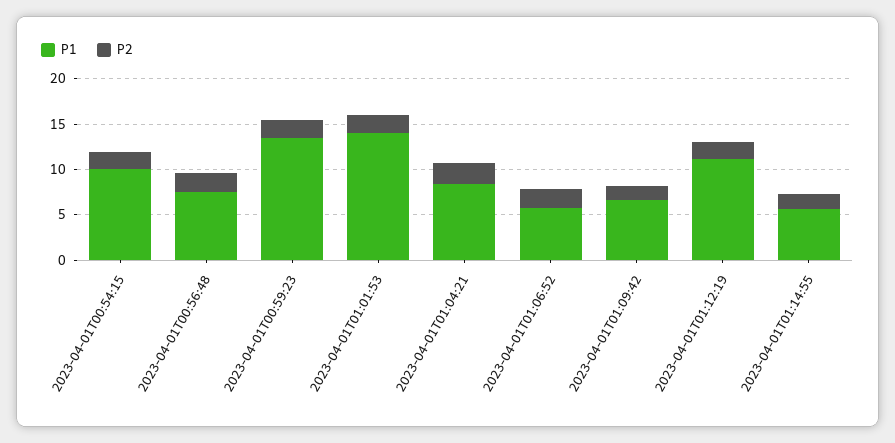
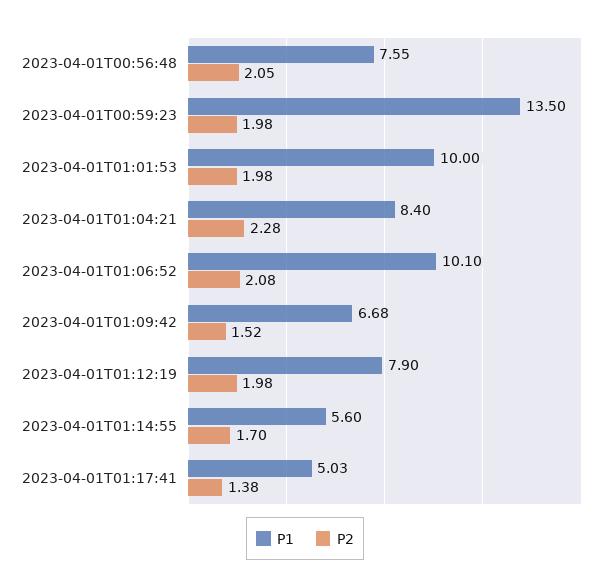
P1, 2023-04-01T00:54:15: 10 -> none
P2, 2023-04-01T00:54:15: 2 -> none
P1, 2023-04-01T01:01:53: 14 -> 10
P1, 2023-04-01T01:06:52: 6 -> 10.1
P1, 2023-04-01T01:12:19: 11 -> 7.9
P1, 2023-04-01T01:17:41: none -> 5.03
P2, 2023-04-01T01:17:41: none -> 1.38

